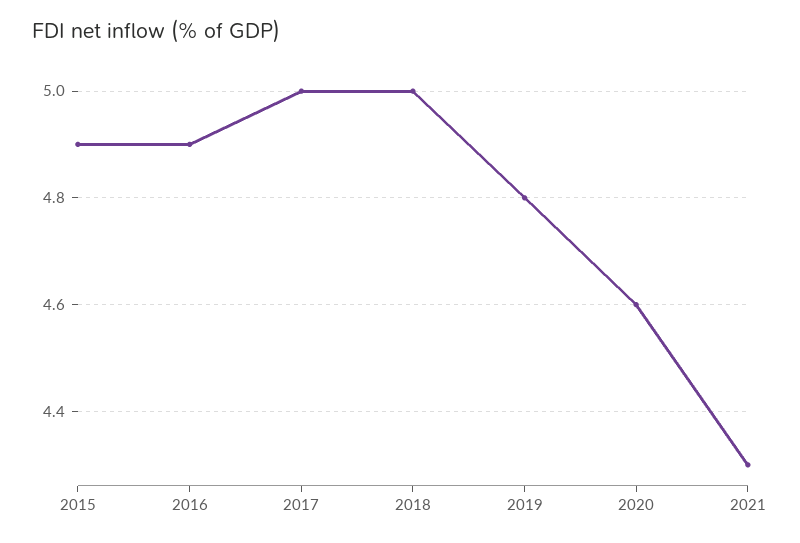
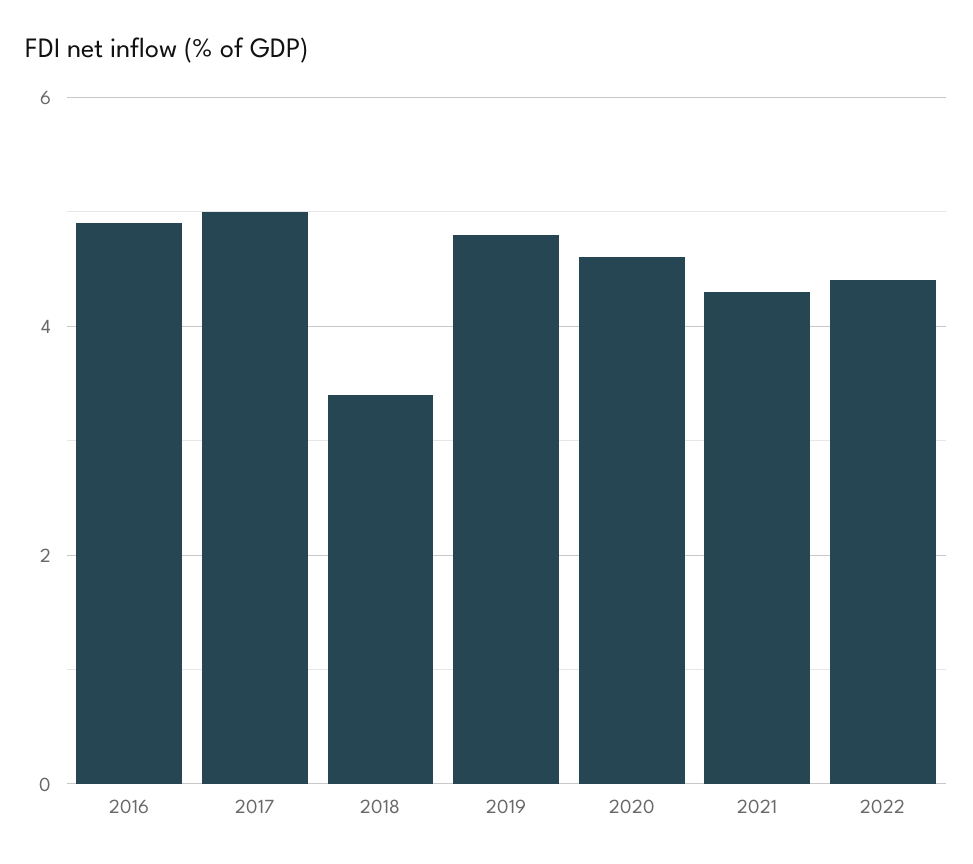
2015: 4.9 -> none
2018: 5 -> 3.5
2022: none -> 4.5

